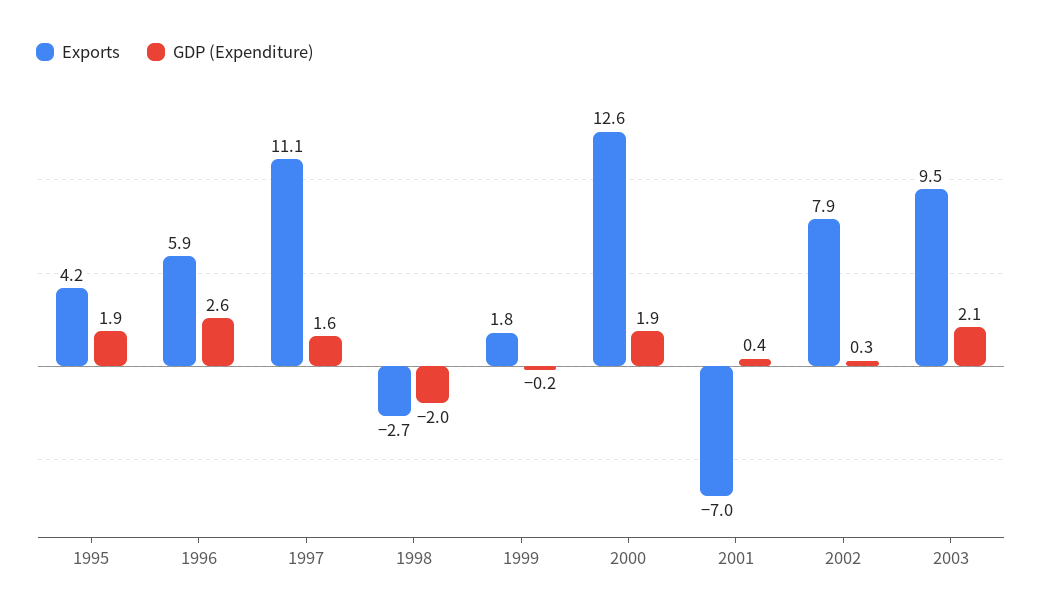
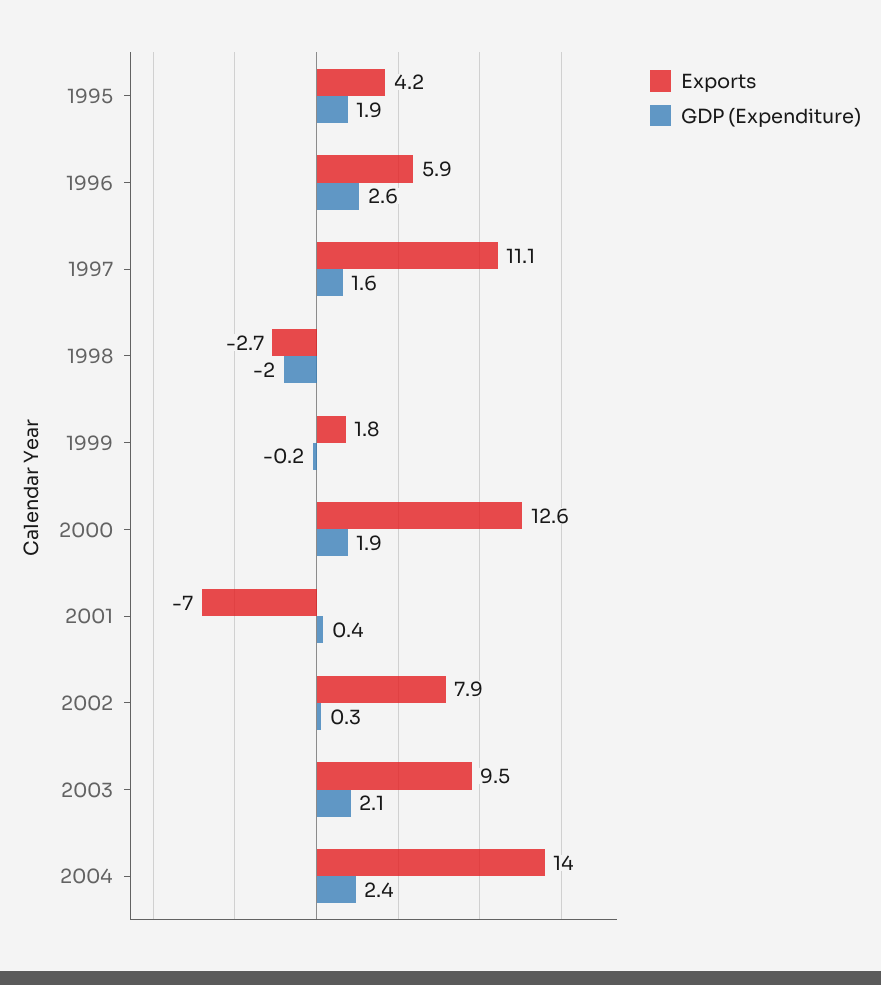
Exports, 2004: none -> 14
GDP (Expenditure), 2004: none -> 2.4

